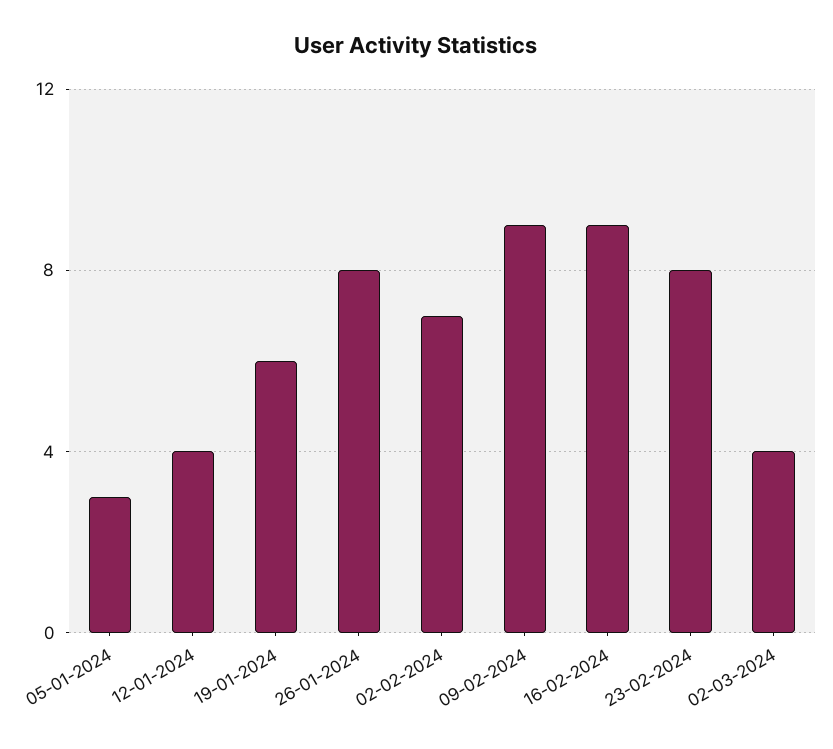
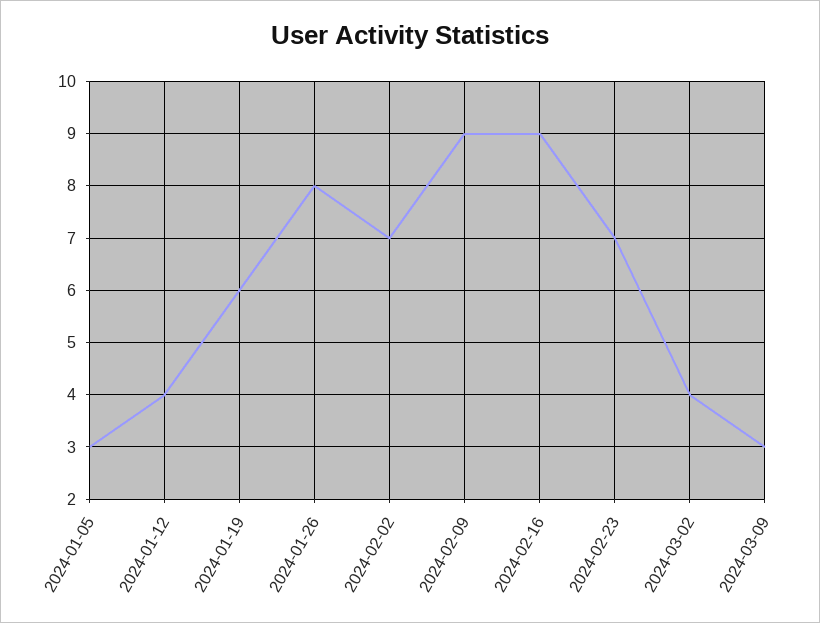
23-02-2024: 8 -> 7
2024-03-09: none -> 3

